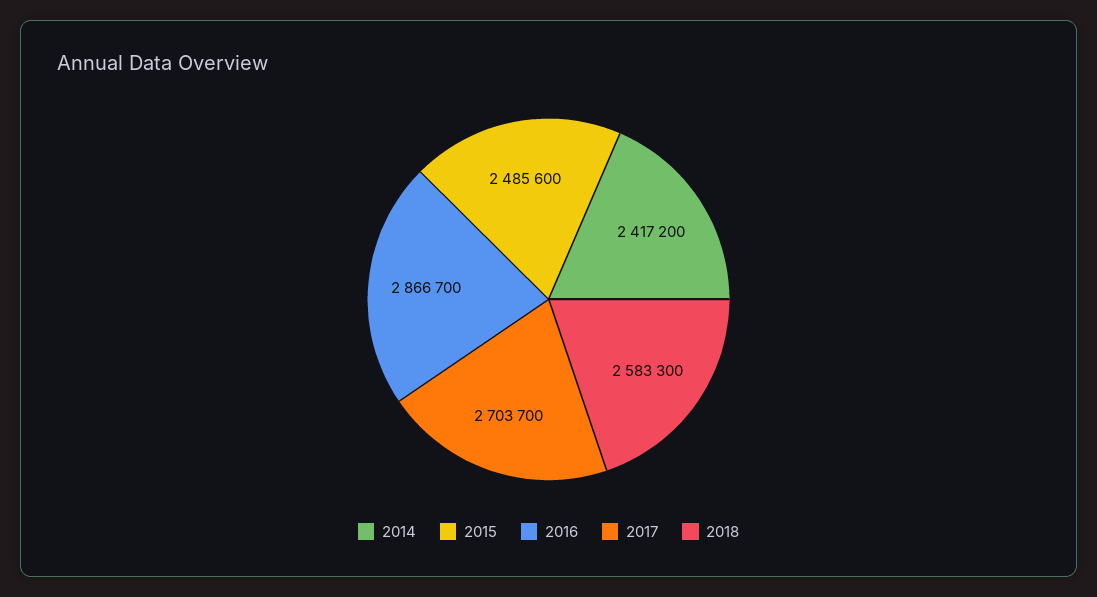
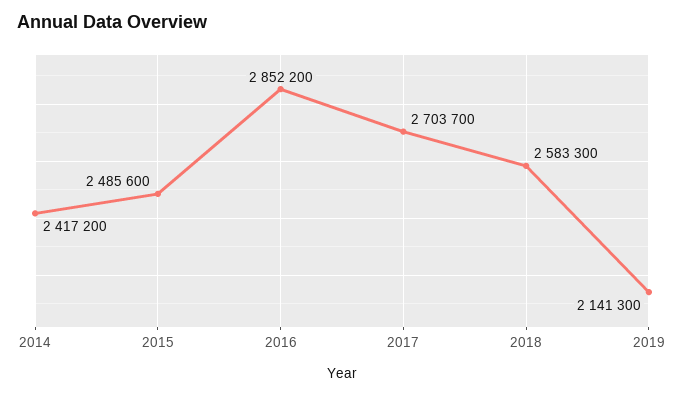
2016: 2866700 -> 2852200
2019: none -> 2141300

